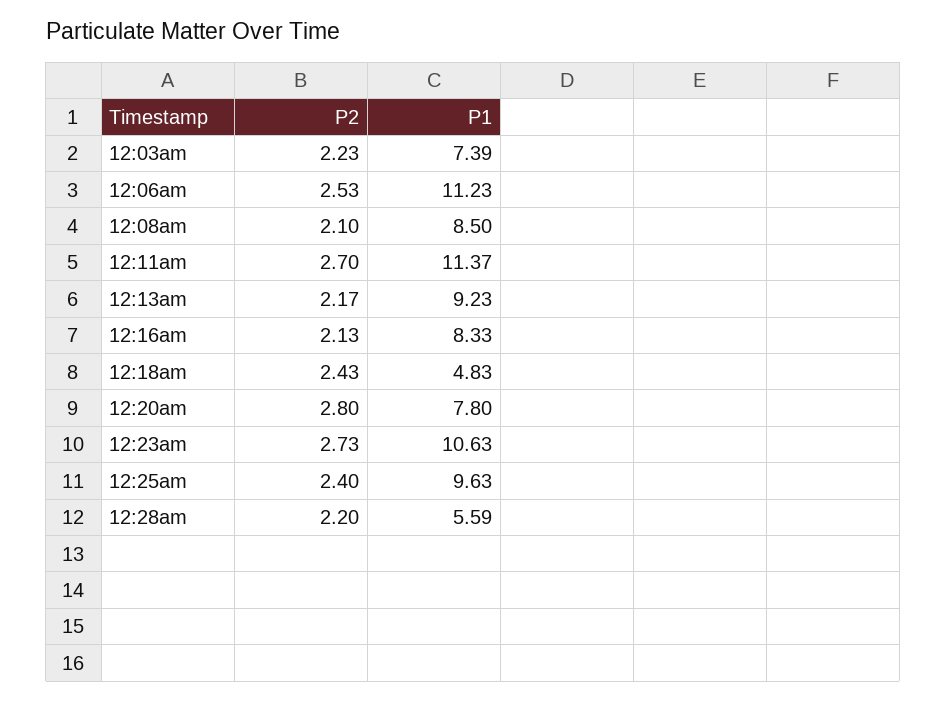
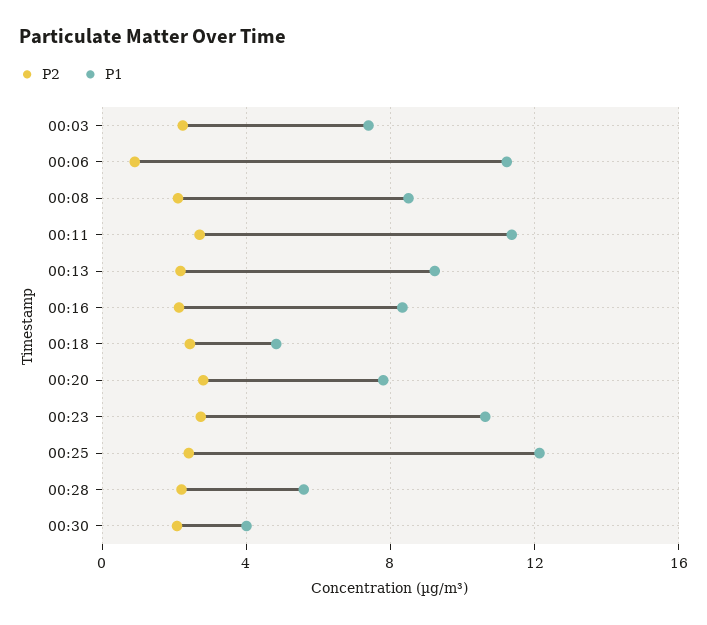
P2, 12:06am: 2.53 -> 1
P1, 12:25am: 9.63 -> 12
P2, 00:30: none -> 2
P1, 00:30: none -> 4

